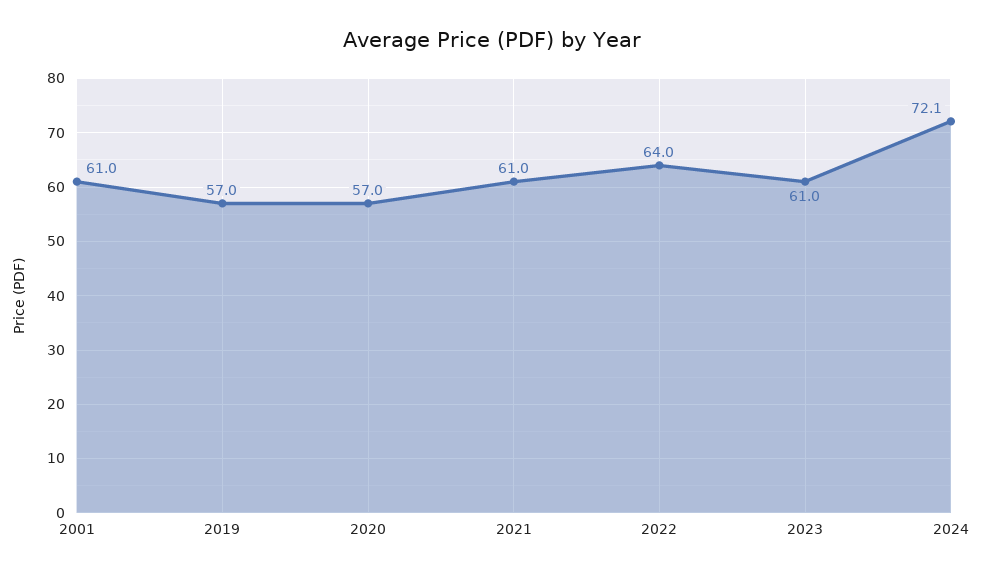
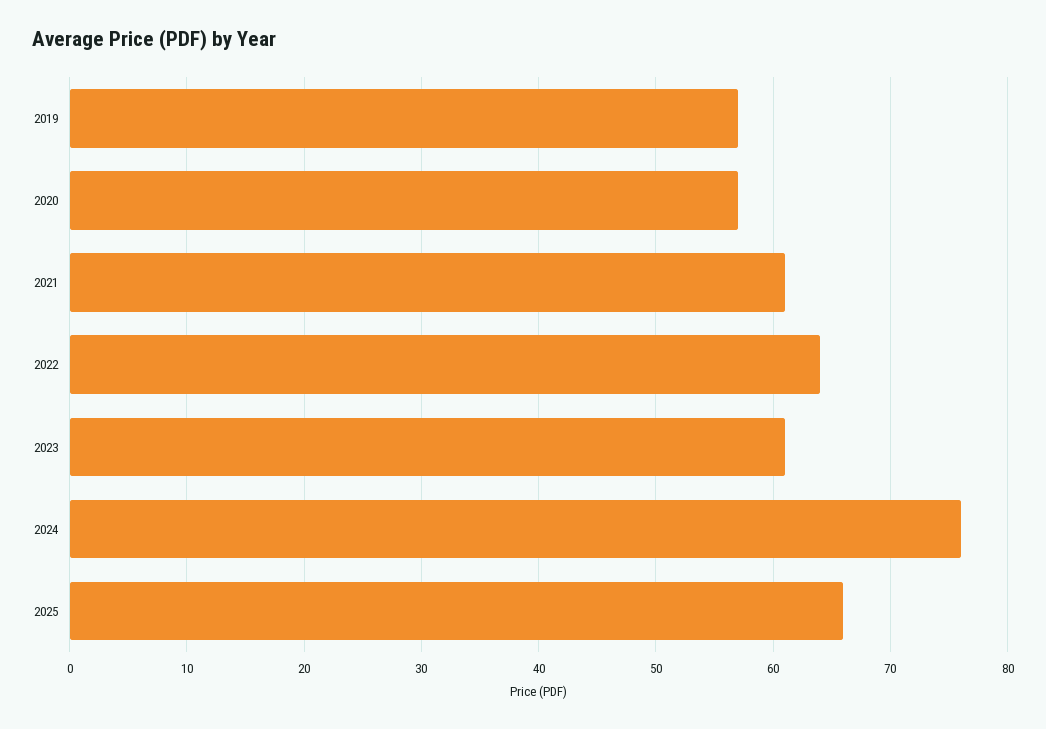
2001: 61 -> none
2024: 72.1 -> 76
2025: none -> 66

